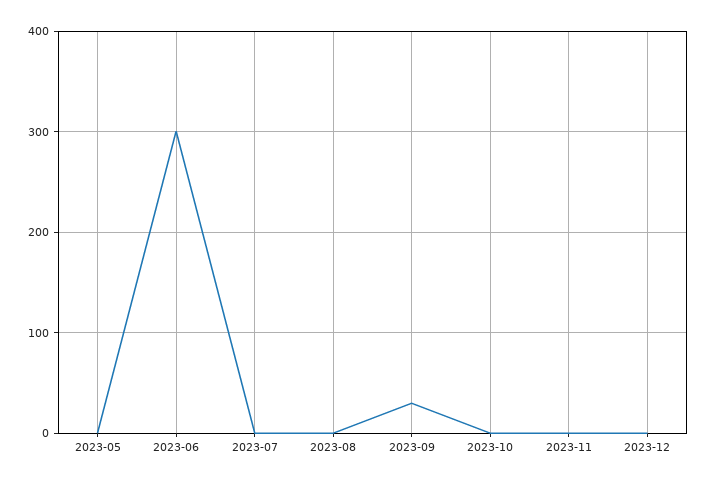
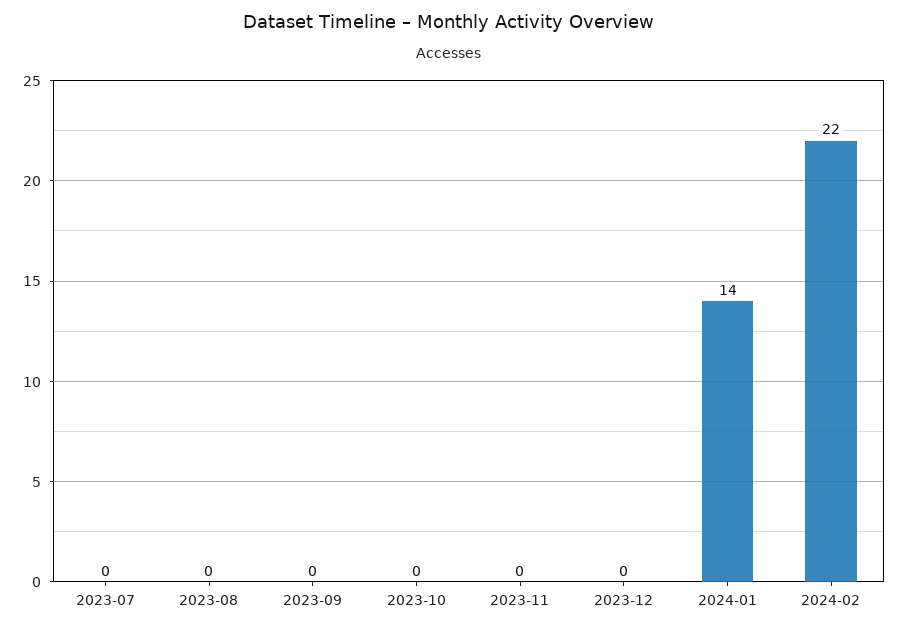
2023-05: 0 -> none
2023-06: 300 -> none
2023-09: 30 -> 0
2024-01: none -> 14
2024-02: none -> 22

